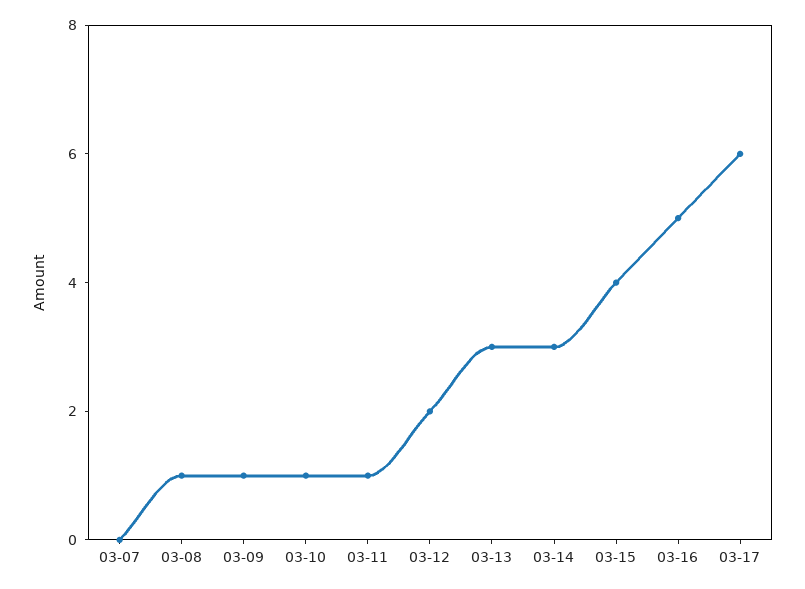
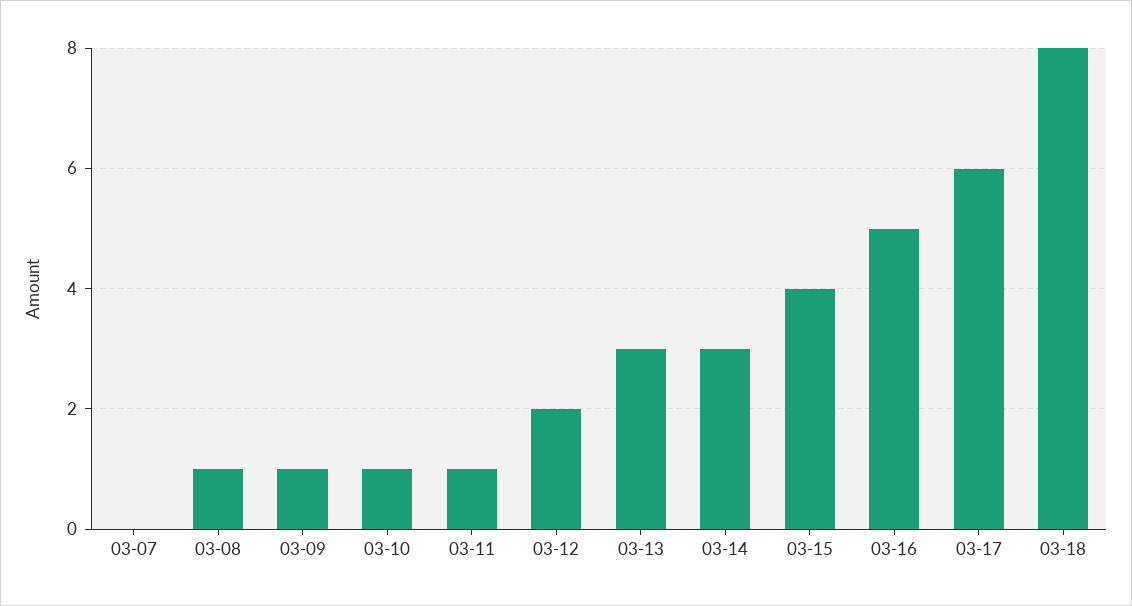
03-18: none -> 8

